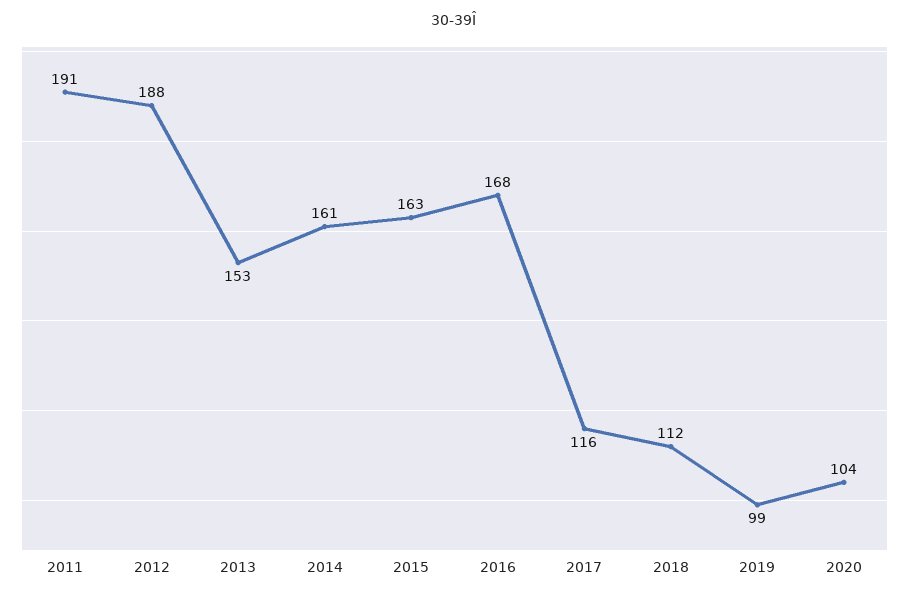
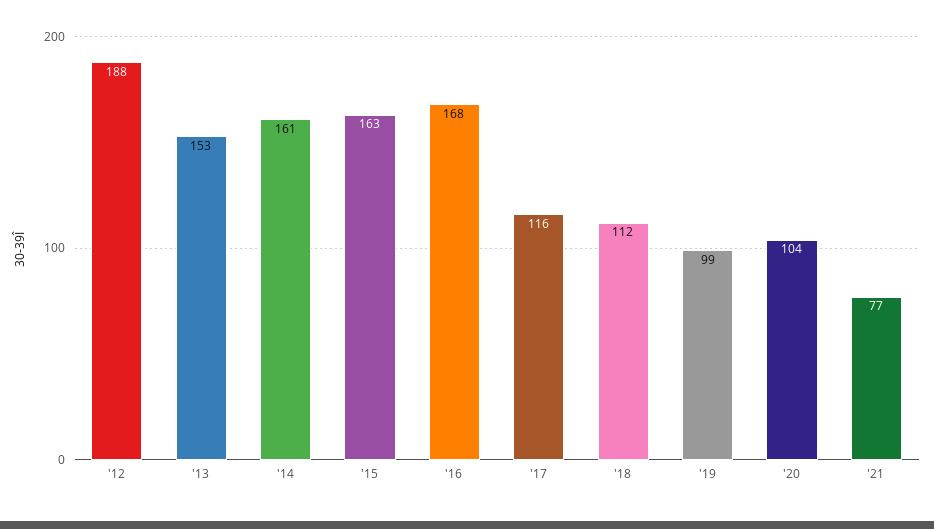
2011: 191 -> none
'21: none -> 77

